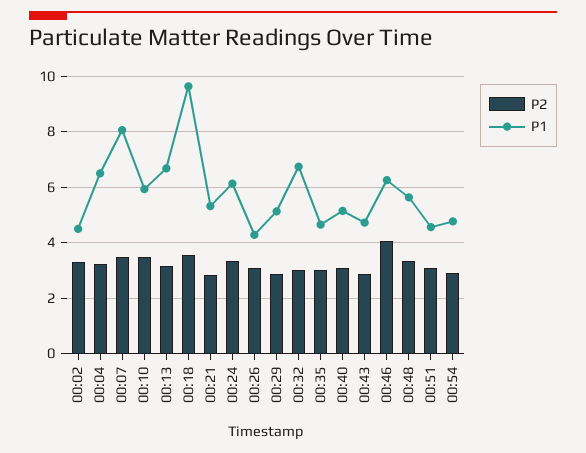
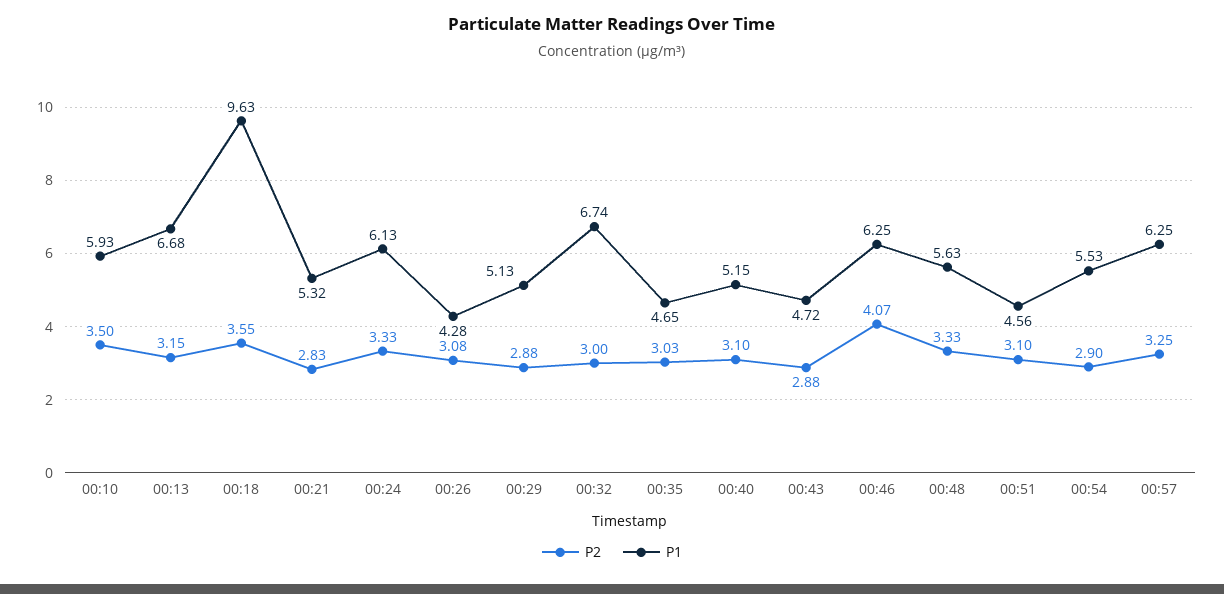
P2, 00:02: 3.25 -> none
P1, 00:02: 4.5 -> none
P2, 00:04: 3.25 -> none
P1, 00:04: 6.5 -> none
P2, 00:07: 3.5 -> none
P1, 00:07: 8 -> none
P1, 00:54: 4.75 -> 5.53
P2, 00:57: none -> 3.25
P1, 00:57: none -> 6.25

